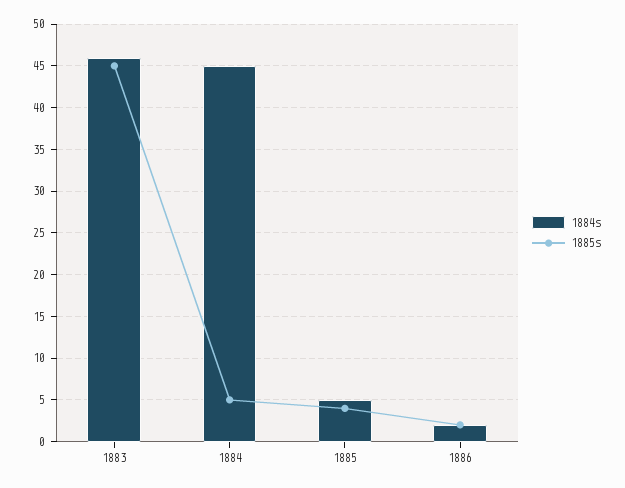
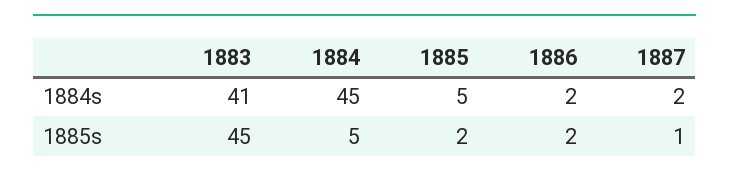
1884s, 1883: 46 -> 41
1885s, 1885: 4 -> 2
1884s, 1887: none -> 2
1885s, 1887: none -> 1

